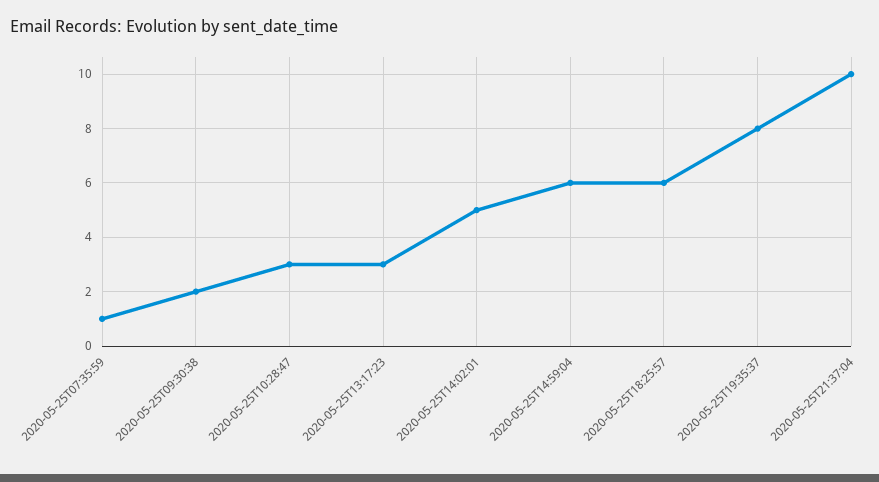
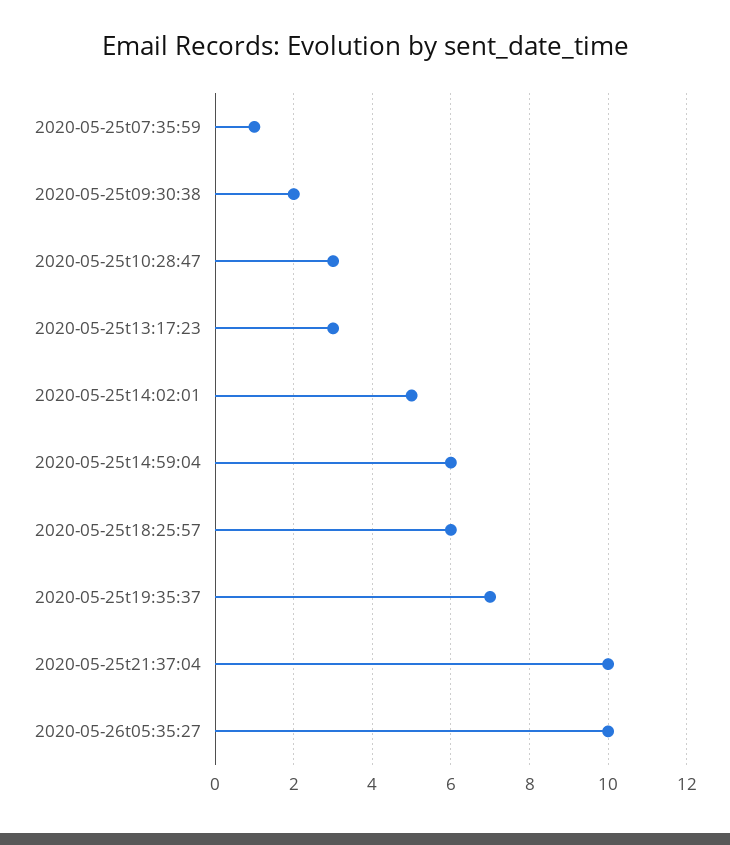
2020-05-25T19:35:37: 8 -> 7
2020-05-26t05:35:27: none -> 10

